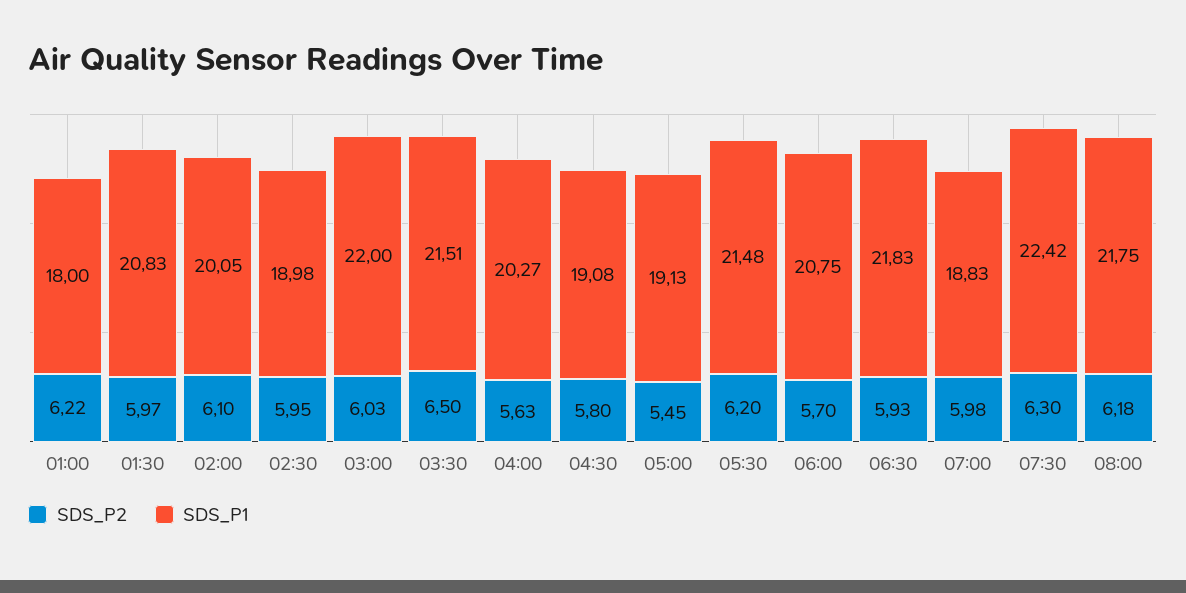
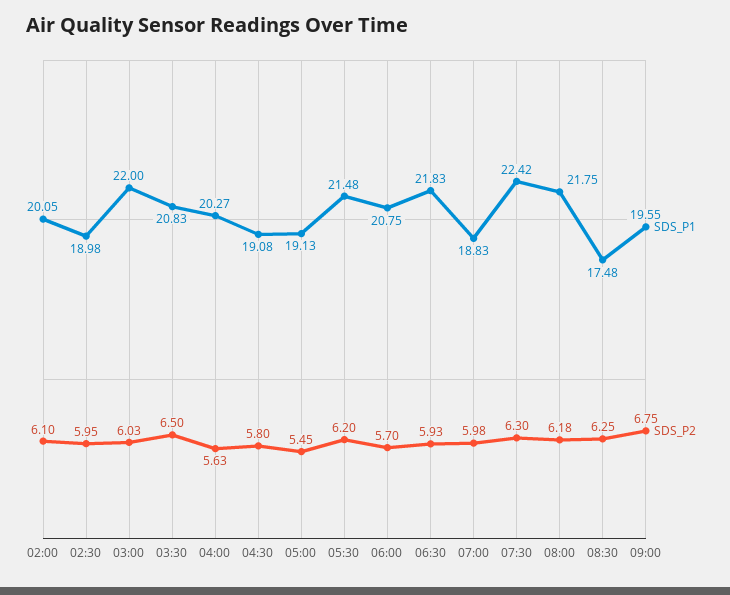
SDS_P2, 01:00: 6.22 -> none
SDS_P1, 01:00: 18 -> none
SDS_P2, 01:30: 5.97 -> none
SDS_P1, 01:30: 20.83 -> none
SDS_P1, 03:30: 21.51 -> 20.83
SDS_P1, 08:30: none -> 17.48
SDS_P2, 08:30: none -> 6.25
SDS_P1, 09:00: none -> 19.55
SDS_P2, 09:00: none -> 6.75

